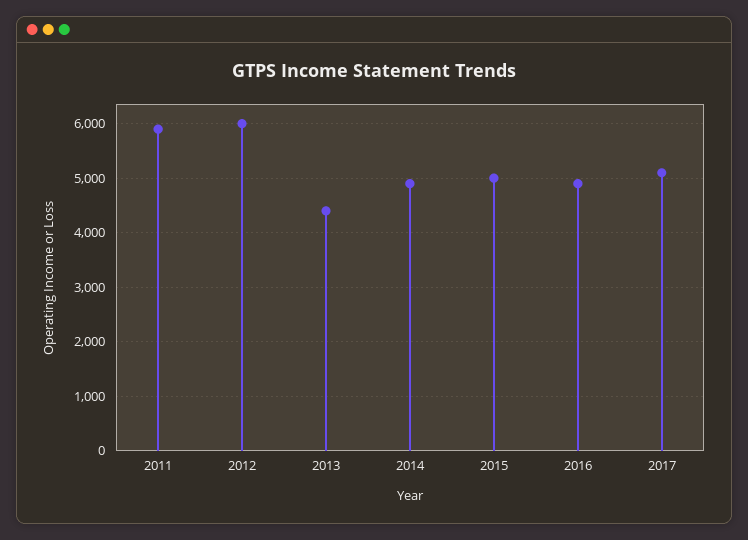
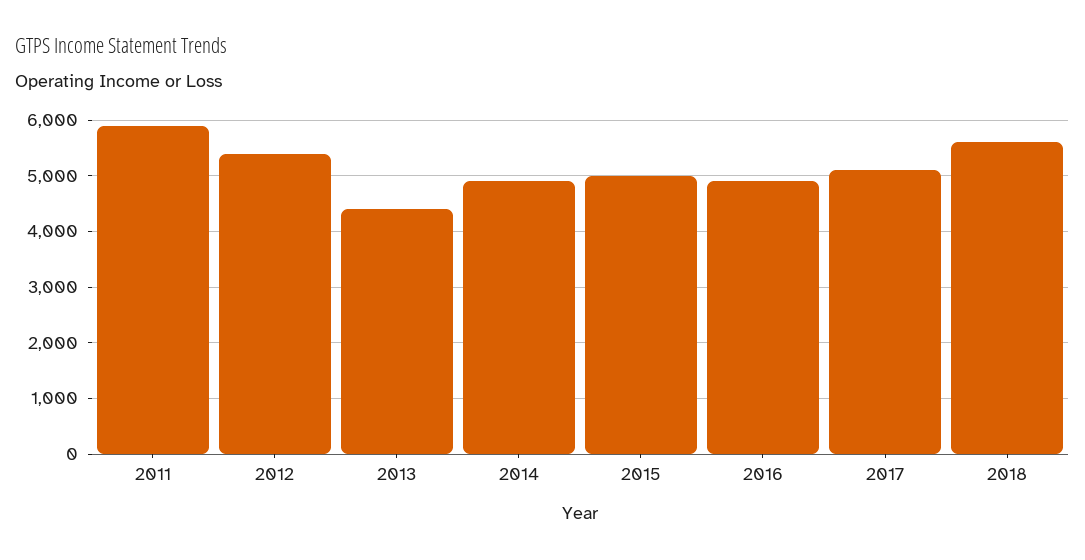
2012: 6000 -> 5400
2018: none -> 5600

